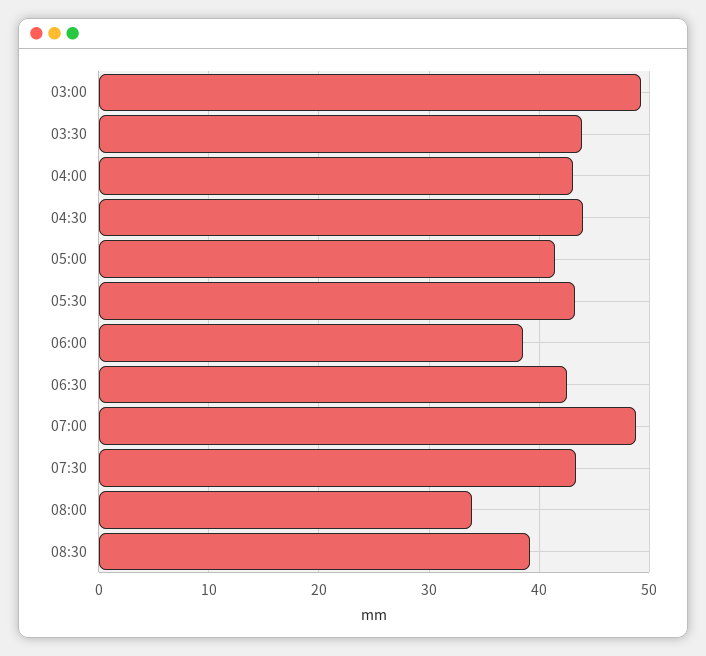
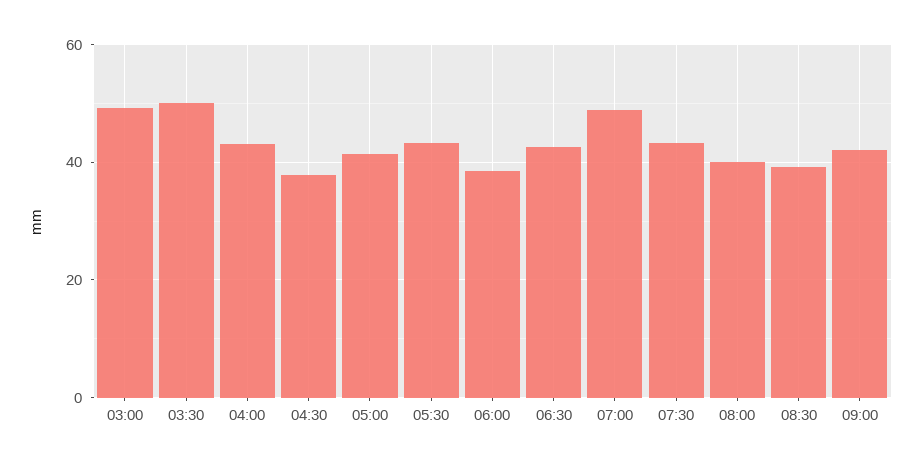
03:30: 44 -> 50
04:30: 44 -> 38
08:00: 34 -> 40
09:00: none -> 42

